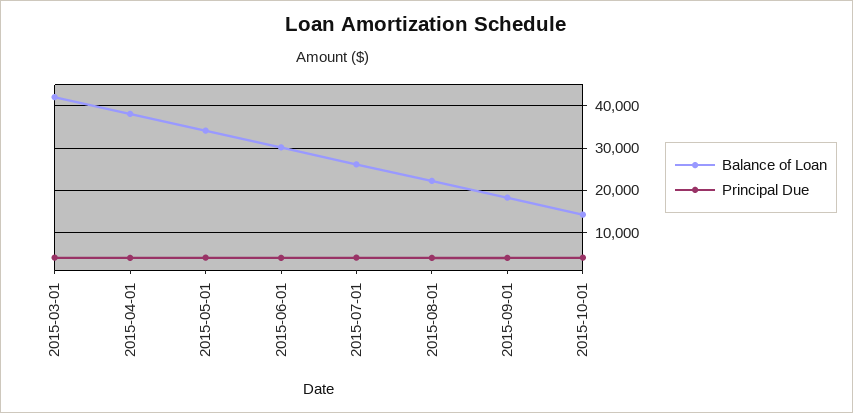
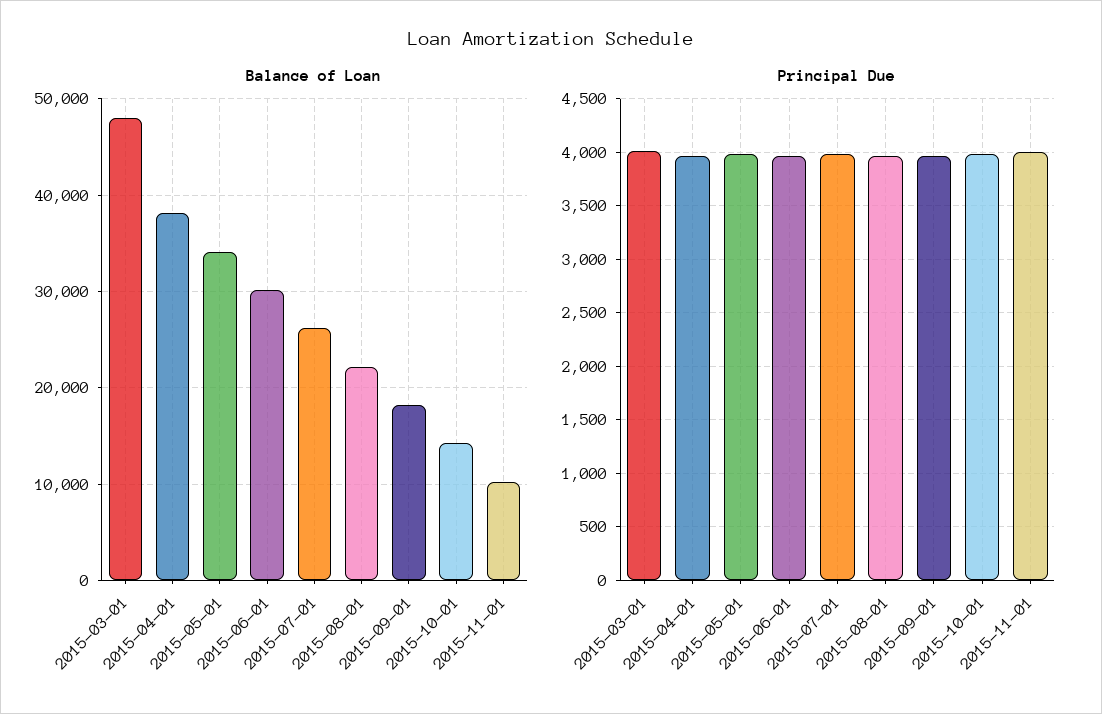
Balance of Loan, 2015-03-01: 42000 -> 48000
Balance of Loan, 2015-11-01: none -> 10000
Principal Due, 2015-11-01: none -> 4000

